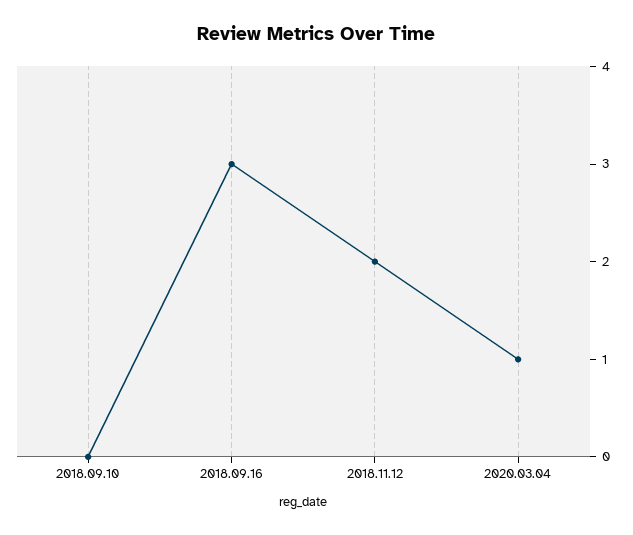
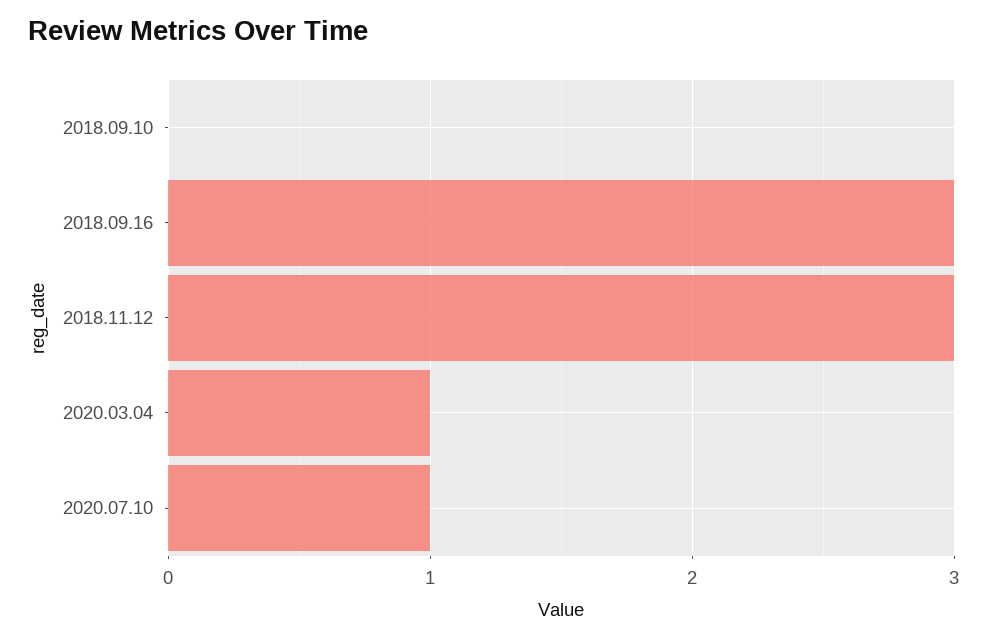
2018.11.12: 2 -> 3
2020.07.10: none -> 1

